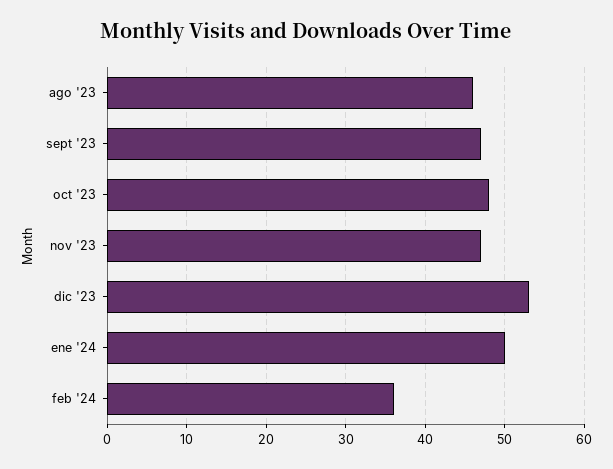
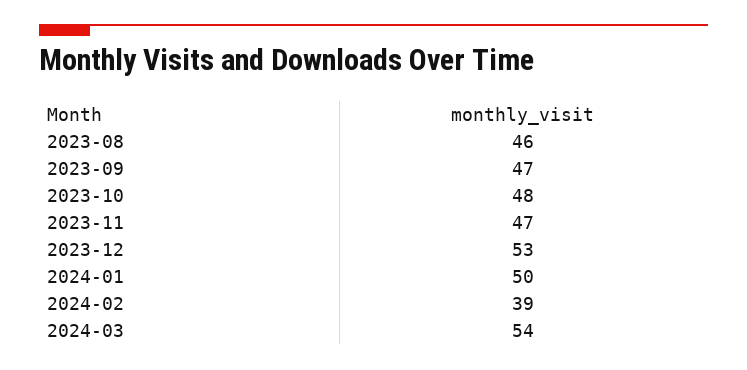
feb '24: 36 -> 39
2024-03: none -> 54

